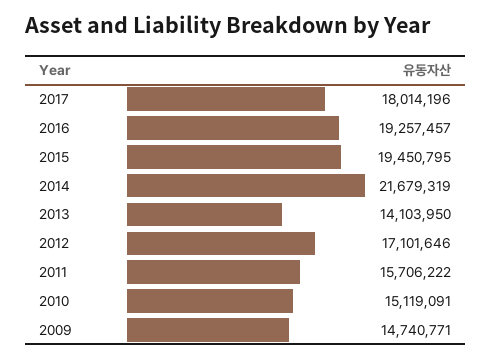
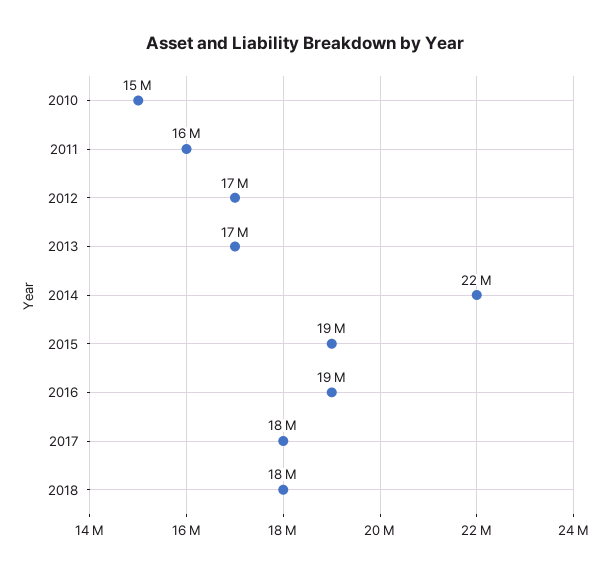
2013: 14103950 -> 17000000
2009: 14740771 -> none
2018: none -> 18000000

